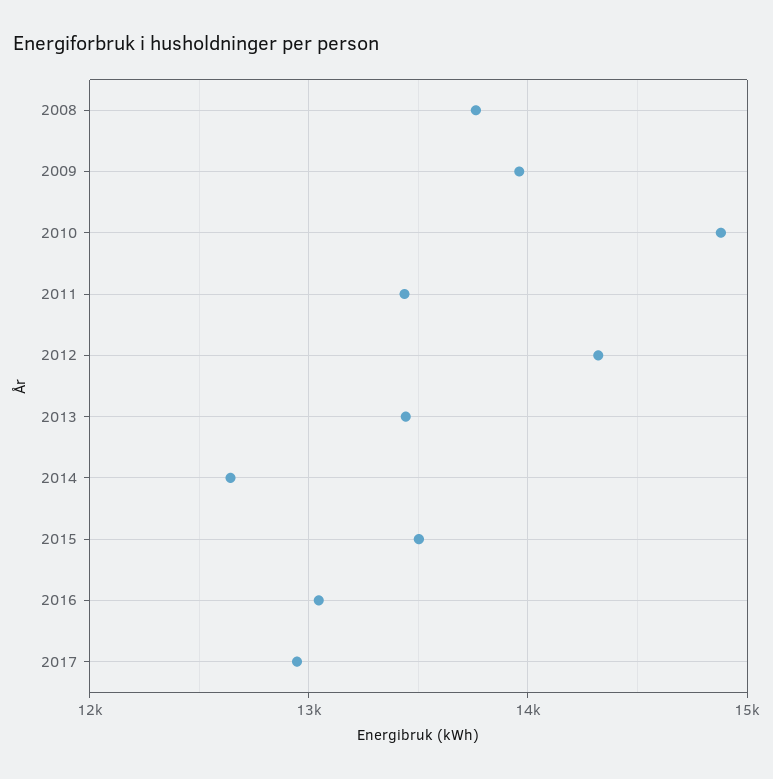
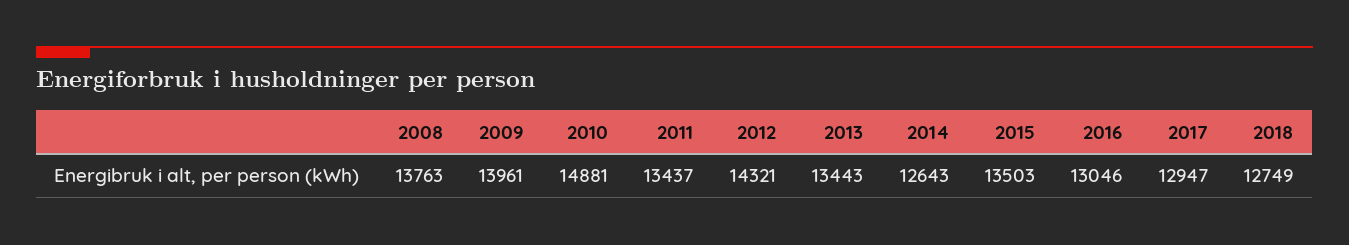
2018: none -> 12749

